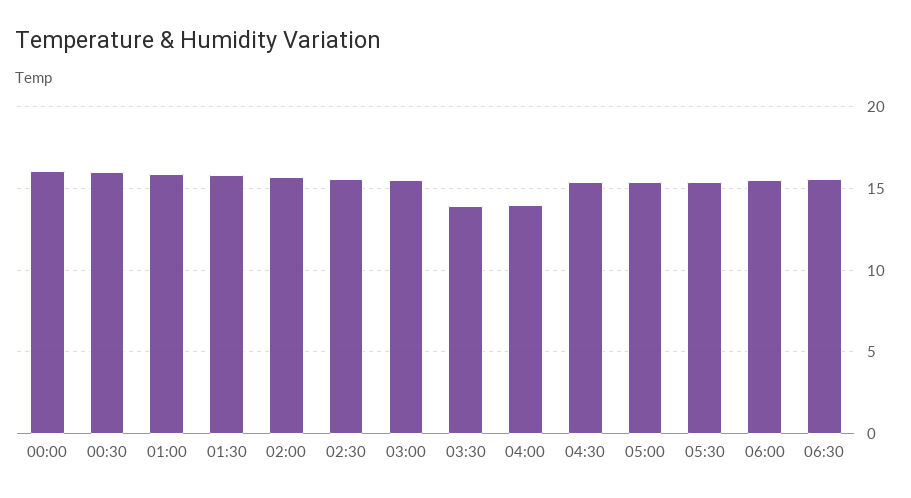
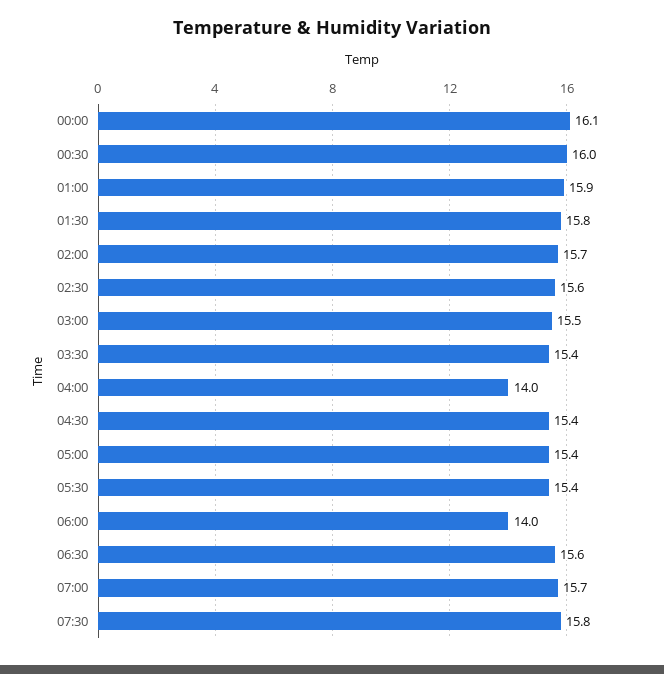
03:30: 14 -> 15.4
06:00: 15.5 -> 14
07:00: none -> 15.7
07:30: none -> 15.8

